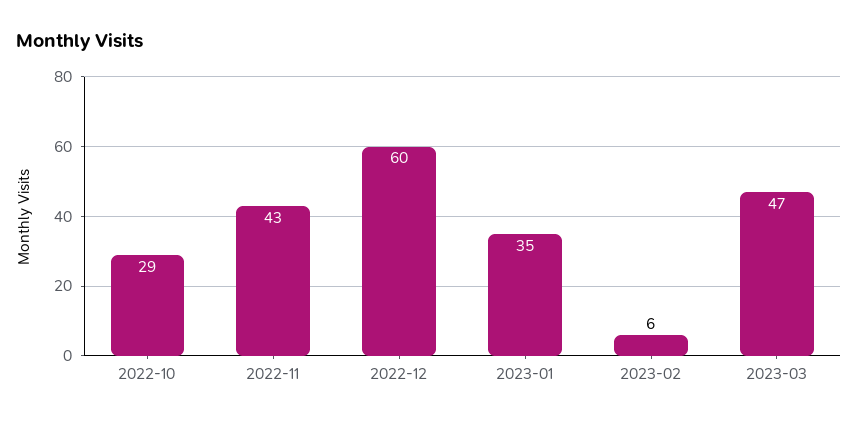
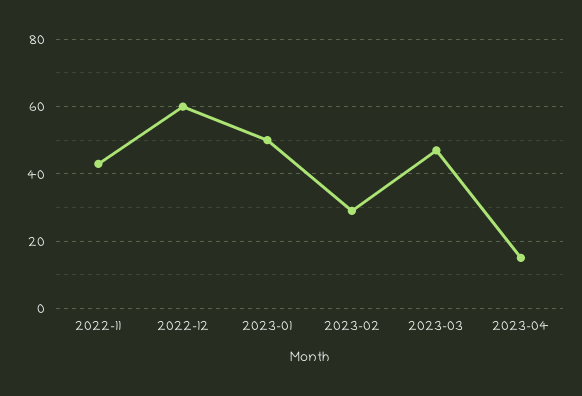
2022-10: 29 -> none
2023-01: 35 -> 50
2023-02: 6 -> 30
2023-04: none -> 15

